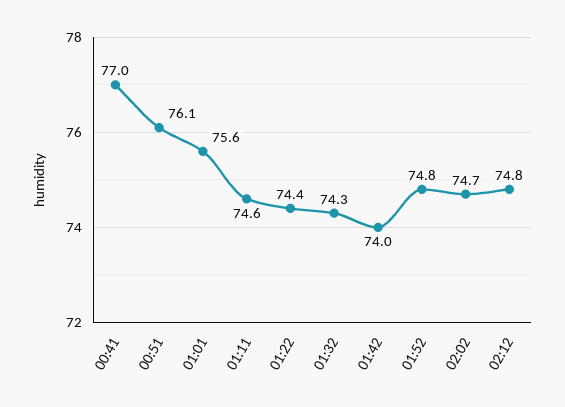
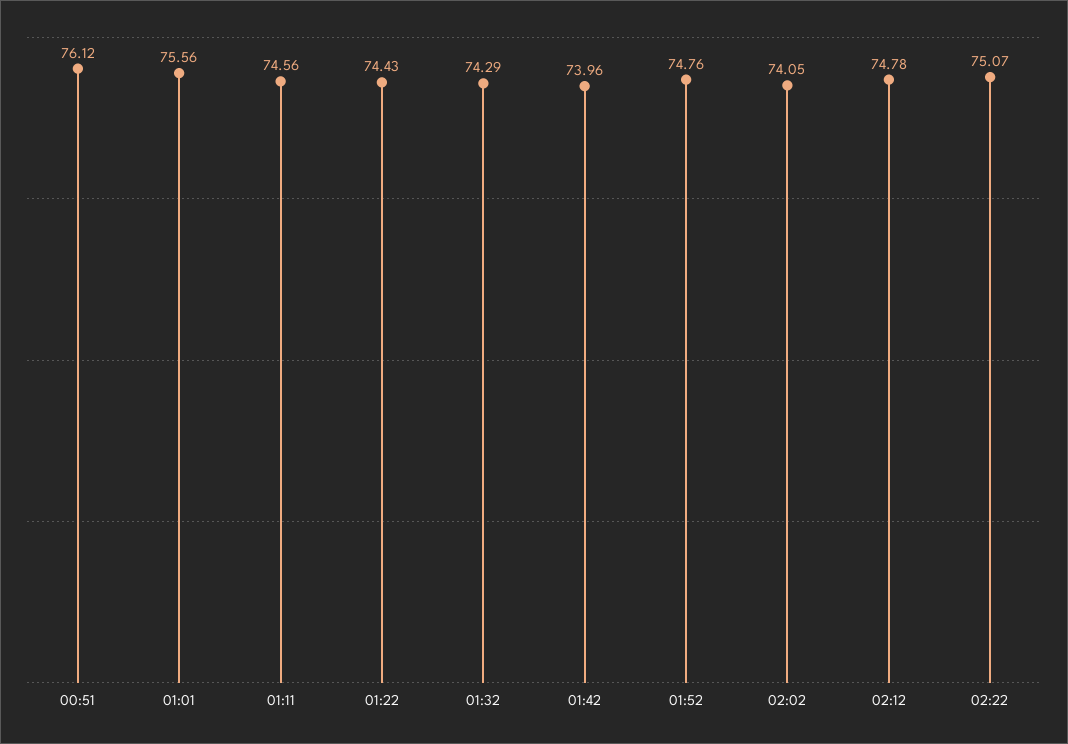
00:41: 77 -> none
02:02: 74.7 -> 74.05
02:22: none -> 75.07

